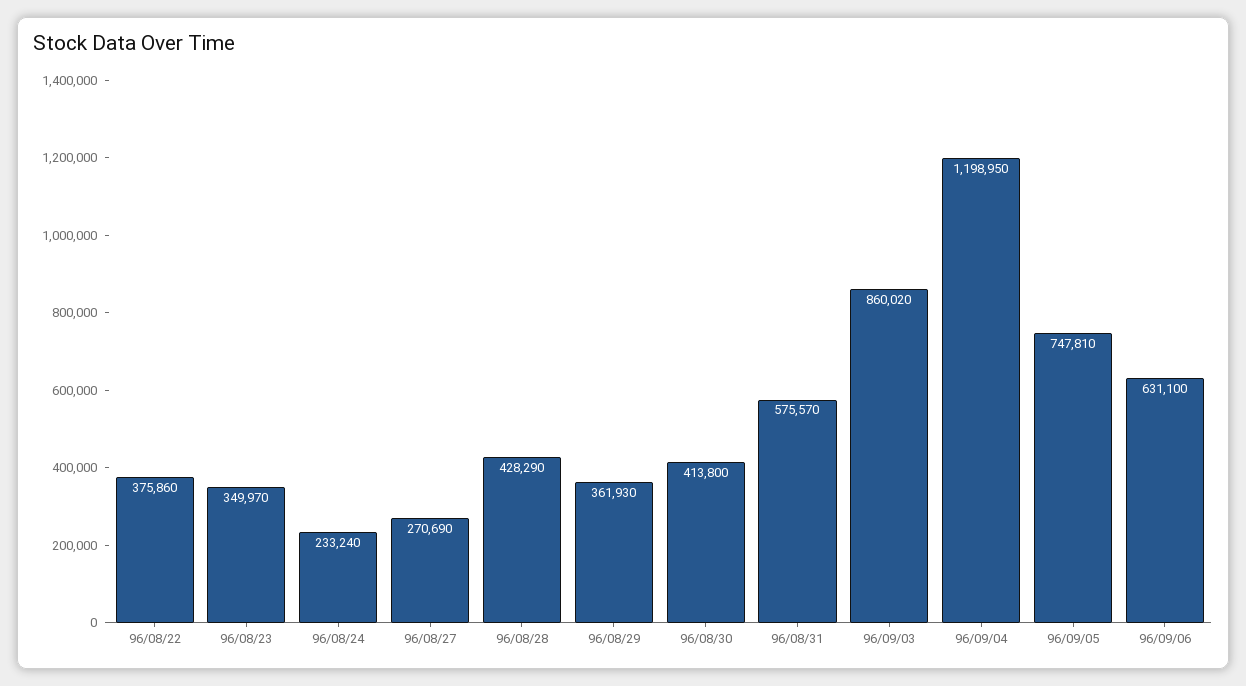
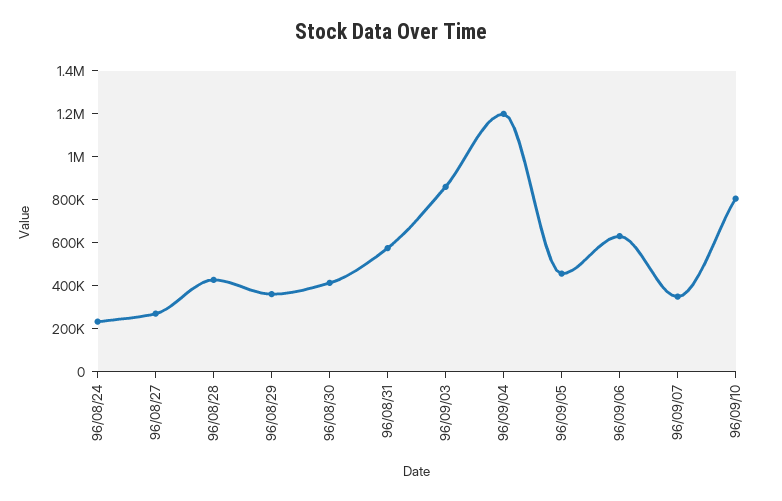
96/08/22: 375860 -> none
96/08/23: 349970 -> none
96/09/05: 747810 -> 450000
96/09/07: none -> 350000
96/09/10: none -> 800000

